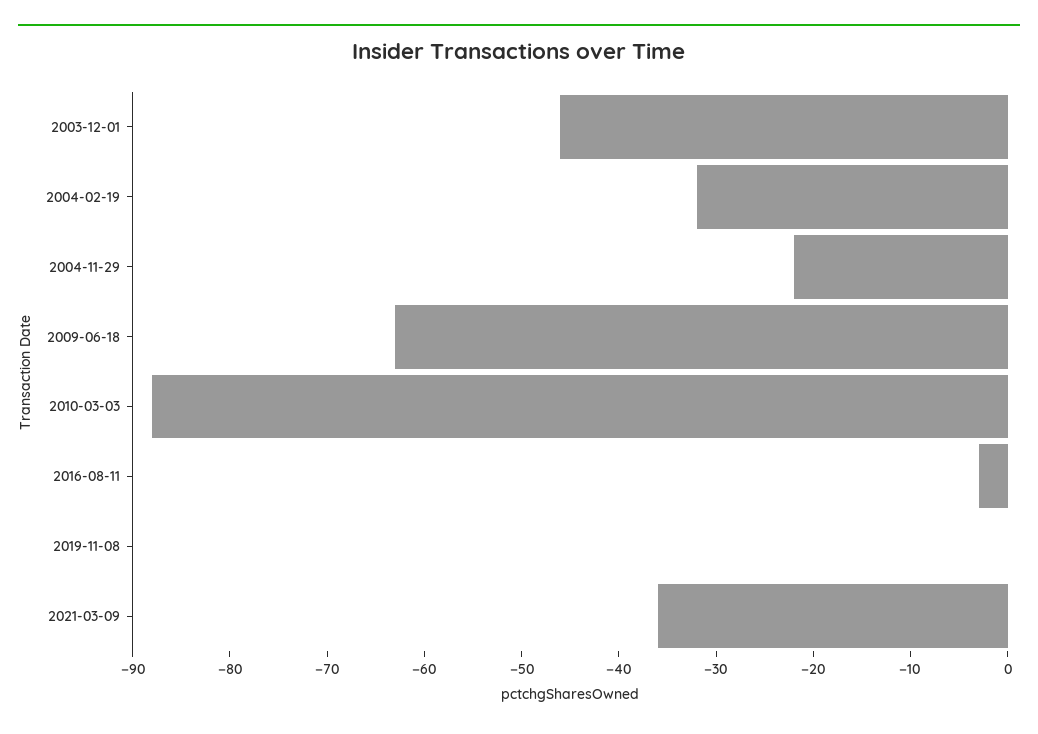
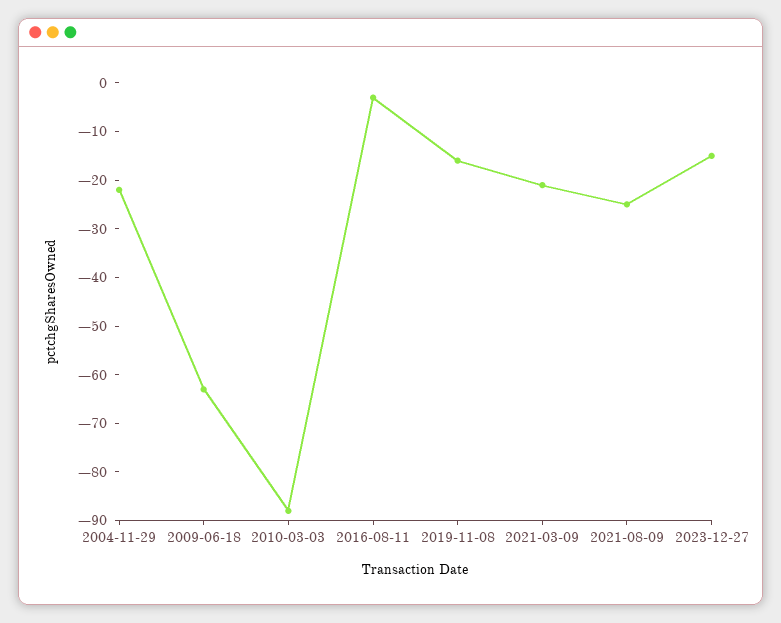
2003-12-01: -46 -> none
2004-02-19: -32 -> none
2019-11-08: 0 -> -15
2021-03-09: -36 -> -20
2021-08-09: none -> -25
2023-12-27: none -> -15

